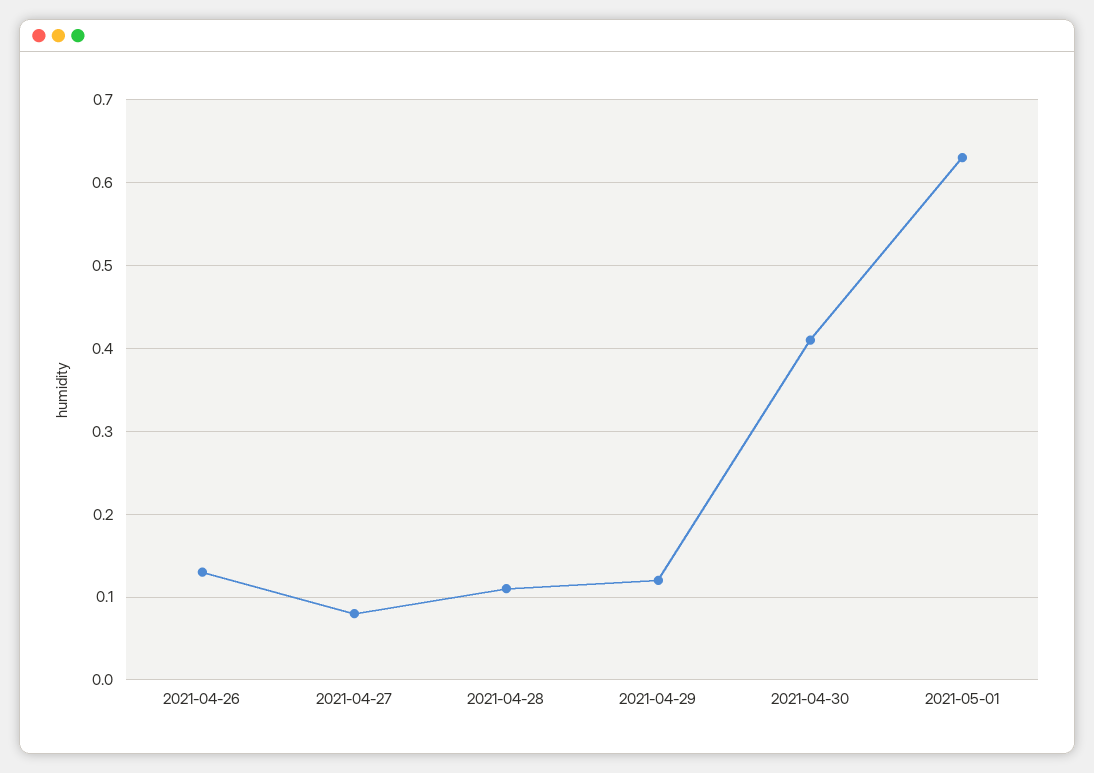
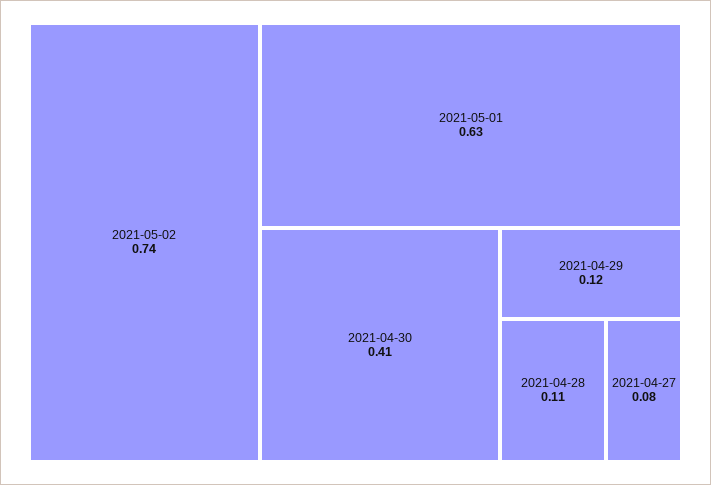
2021-04-26: 0.13 -> none
2021-05-02: none -> 0.74

